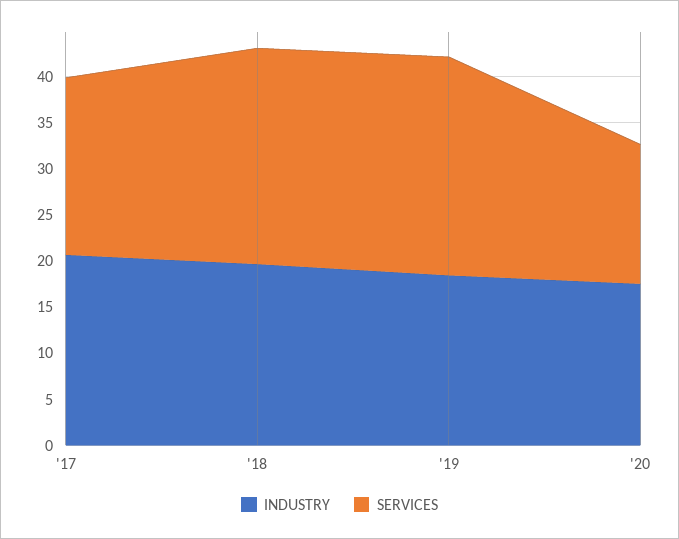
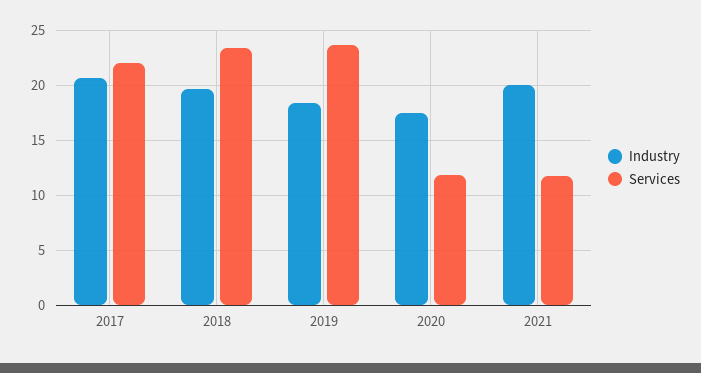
SERVICES, '17: 19 -> 22
SERVICES, '20: 15 -> 12
INDUSTRY, 2021: none -> 20
SERVICES, 2021: none -> 12

